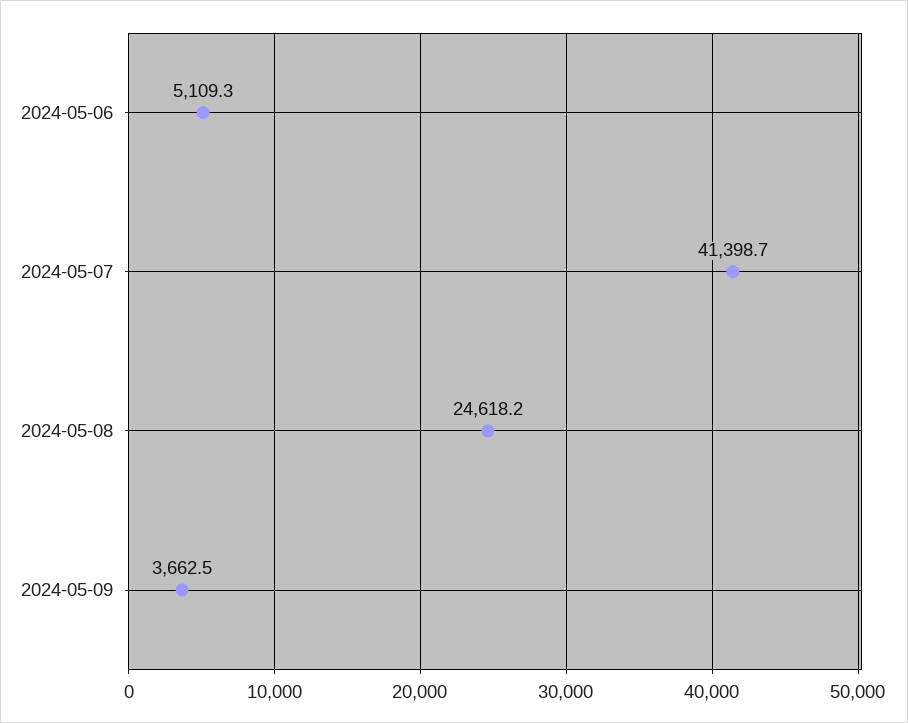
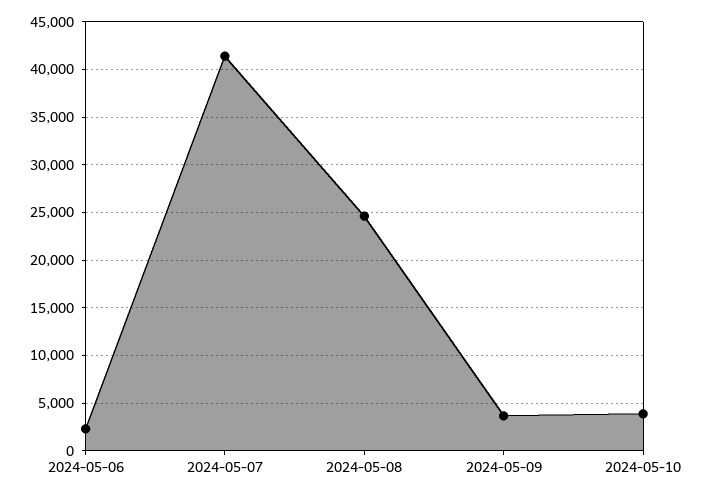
2024-05-06: 5109.3 -> 2000
2024-05-10: none -> 4000

